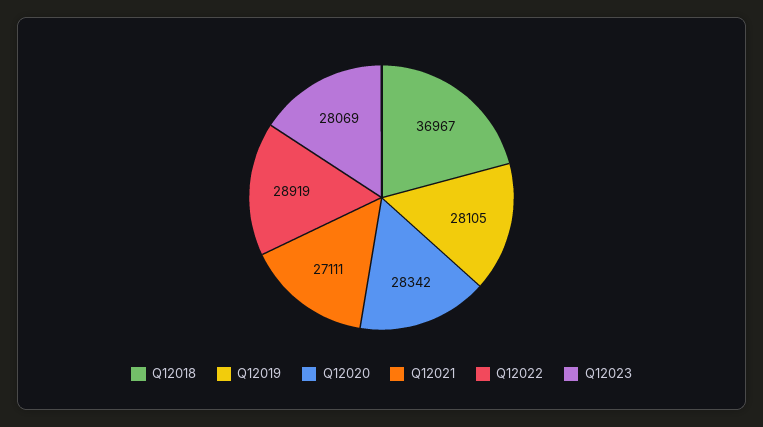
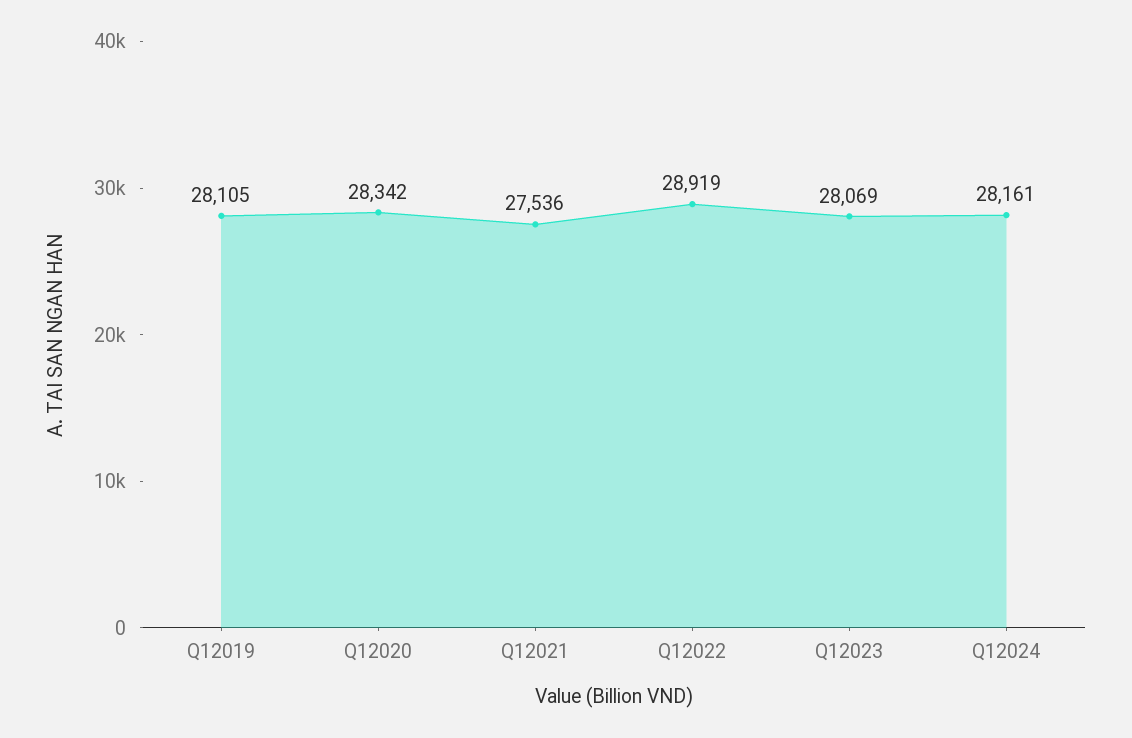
Q12018: 36967 -> none
Q12021: 27111 -> 27536
Q12024: none -> 28161

